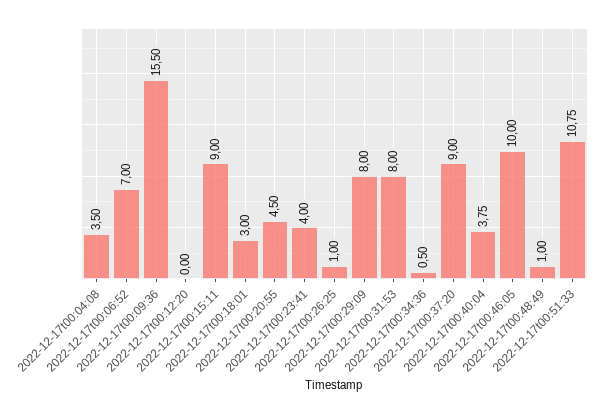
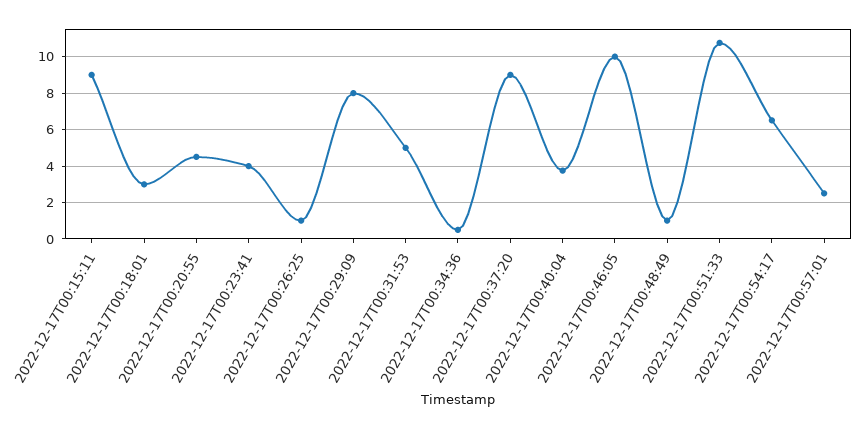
2022-12-17t00:04:08: 3.5 -> none
2022-12-17t00:06:52: 7 -> none
2022-12-17t00:09:36: 15.5 -> none
2022-12-17t00:12:20: 0 -> none
2022-12-17t00:31:53: 8 -> 5
2022-12-17T00:54:17: none -> 6.5
2022-12-17T00:57:01: none -> 2.5

